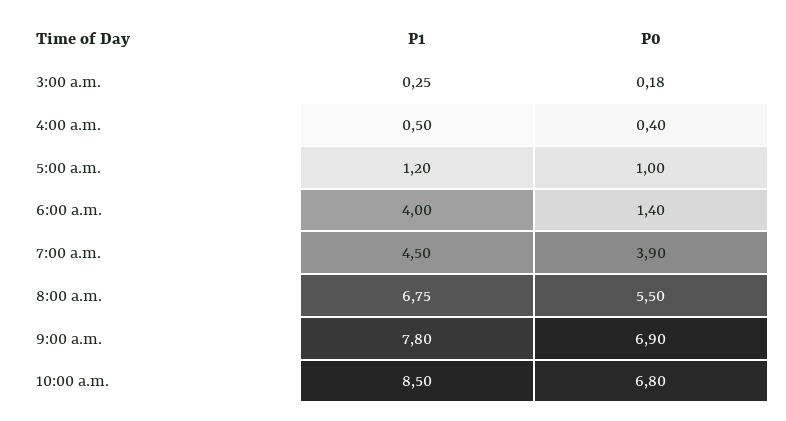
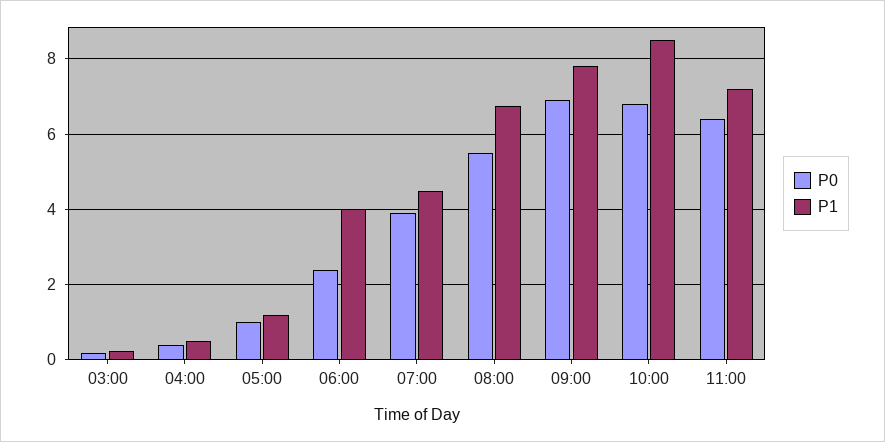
P0, 6:00 a.m.: 1.4 -> 2.4
P0, 11:00: none -> 6.4
P1, 11:00: none -> 7.2

